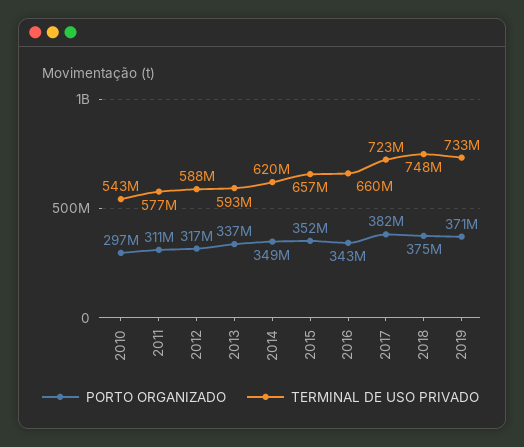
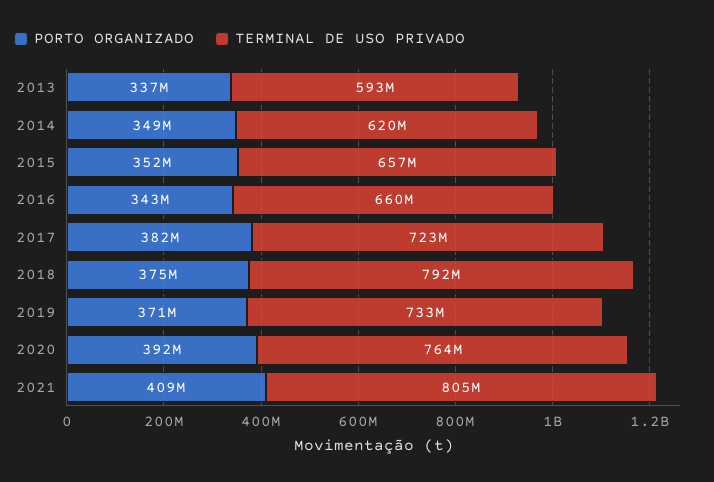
PORTO ORGANIZADO, 2010: 297000000 -> none
TERMINAL DE USO PRIVADO, 2010: 543000000 -> none
PORTO ORGANIZADO, 2011: 311000000 -> none
TERMINAL DE USO PRIVADO, 2011: 577000000 -> none
PORTO ORGANIZADO, 2012: 317000000 -> none
TERMINAL DE USO PRIVADO, 2012: 588000000 -> none
TERMINAL DE USO PRIVADO, 2018: 748000000 -> 792000000
PORTO ORGANIZADO, 2020: none -> 392000000
TERMINAL DE USO PRIVADO, 2020: none -> 764000000
PORTO ORGANIZADO, 2021: none -> 409000000
TERMINAL DE USO PRIVADO, 2021: none -> 805000000

